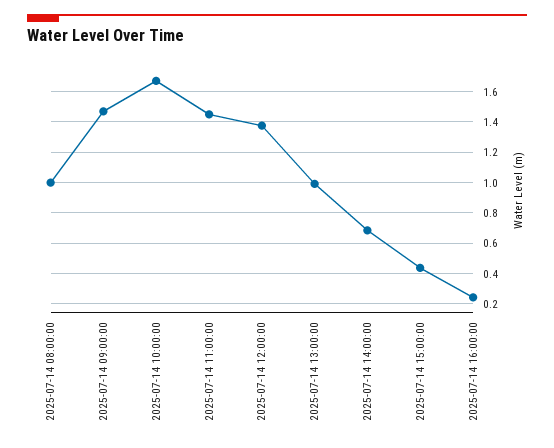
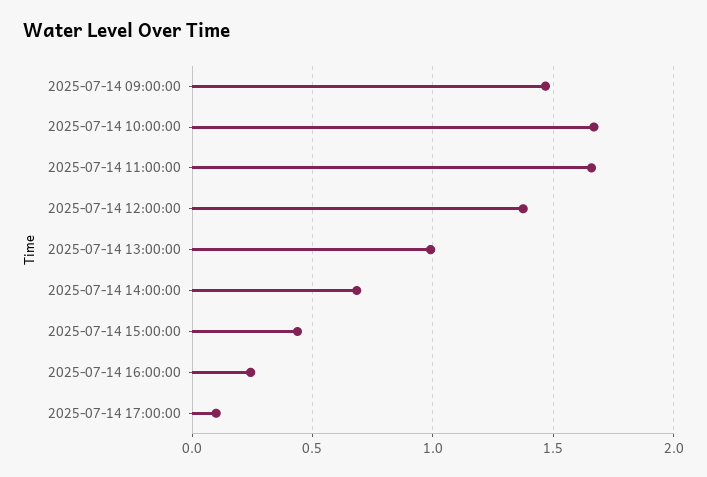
2025-07-14 08:00:00: 1 -> none
2025-07-14 11:00:00: 1.45 -> 1.65
2025-07-14 17:00:00: none -> 0.1

